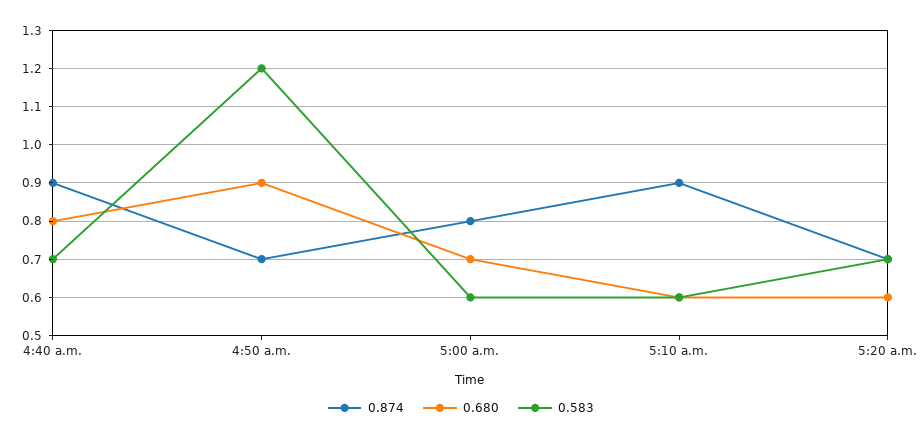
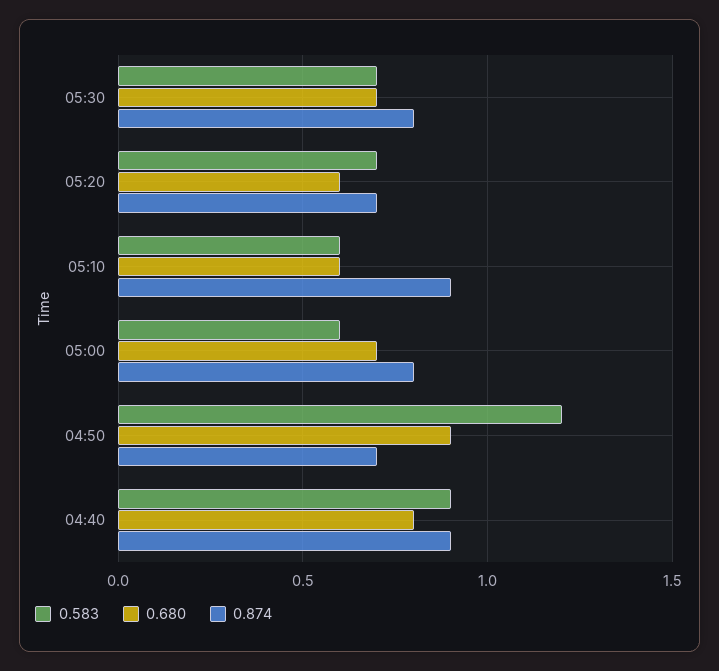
0.583, 4:40 a.m.: 0.7 -> 0.9
0.583, 05:30: none -> 0.7
0.680, 05:30: none -> 0.7
0.874, 05:30: none -> 0.8

